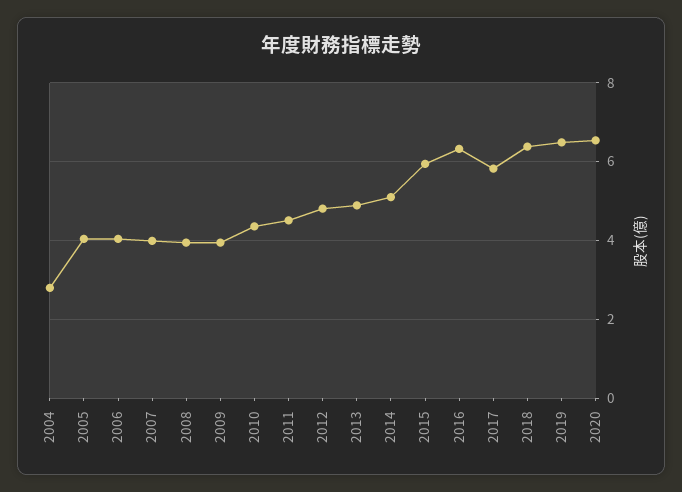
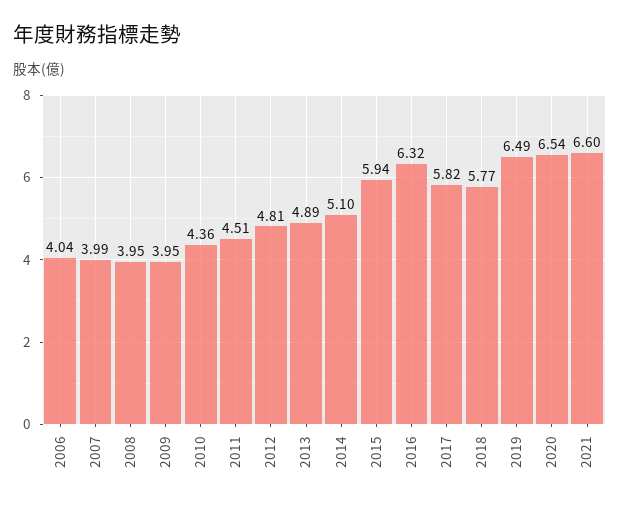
2004: 2.8 -> none
2005: 4 -> none
2018: 6.4 -> 5.77
2021: none -> 6.6

